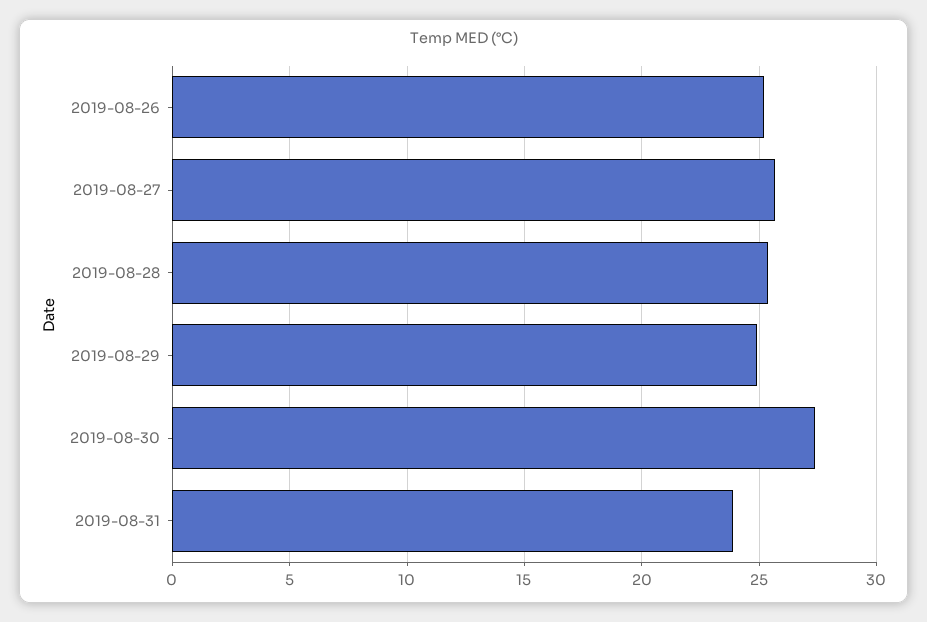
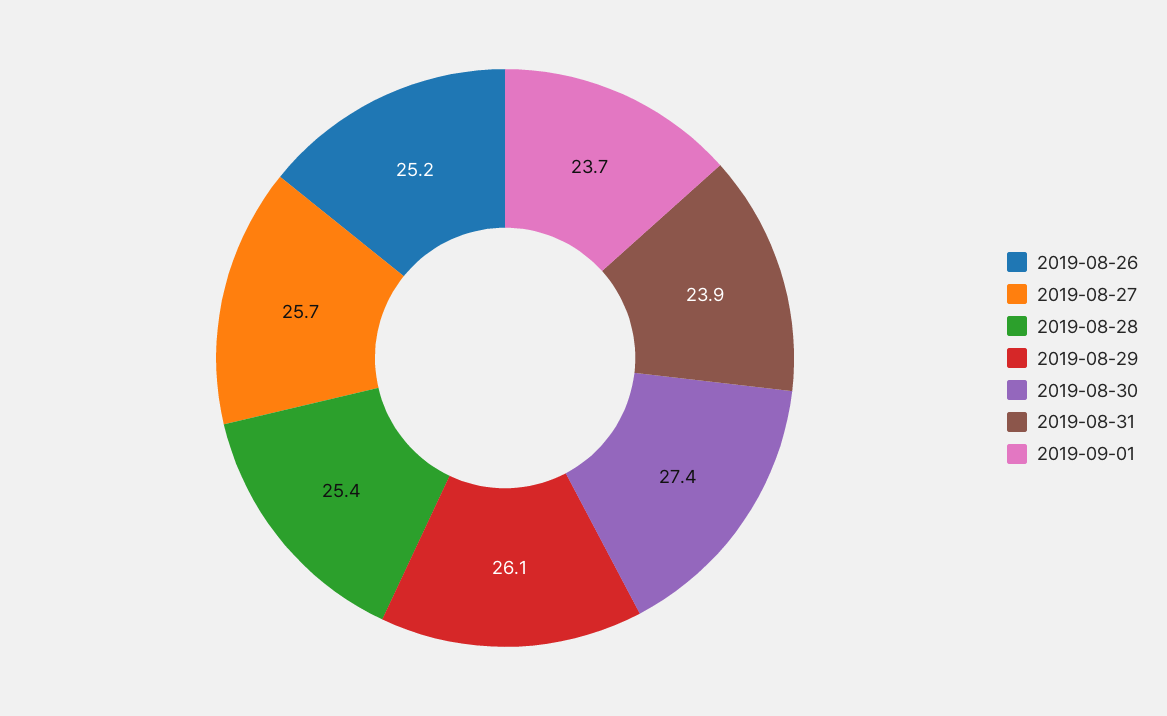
2019-08-29: 25 -> 26.1
2019-09-01: none -> 23.7

